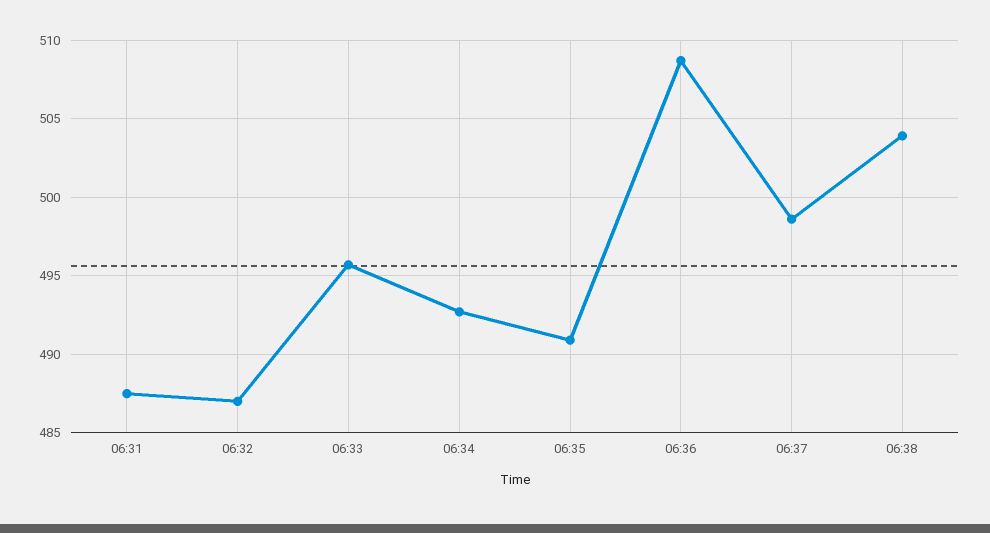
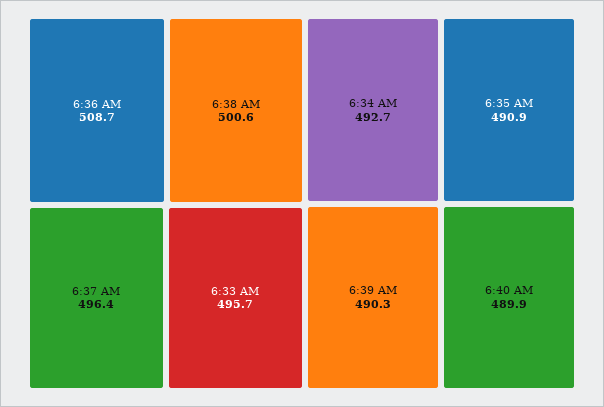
06:31: 487.5 -> none
06:32: 487 -> none
06:37: 498.5 -> 496.4
06:38: 504 -> 500.6
6:39 AM: none -> 490.3
6:40 AM: none -> 489.9

